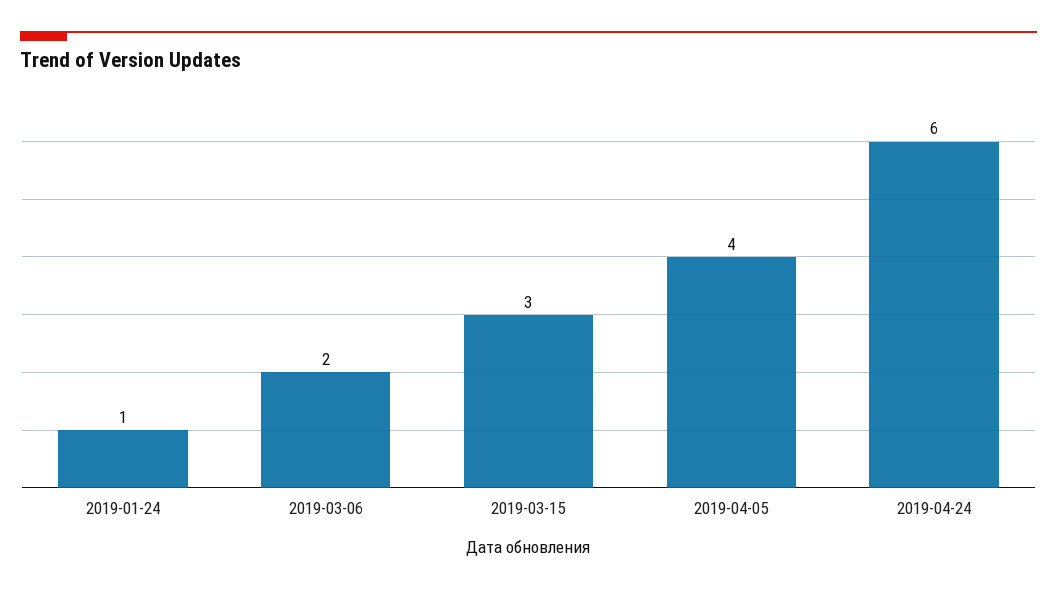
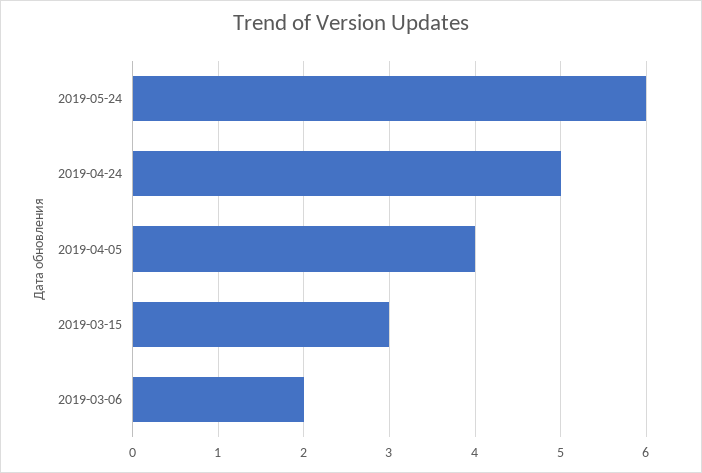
2019-01-24: 1 -> none
2019-04-24: 6 -> 5
2019-05-24: none -> 6

